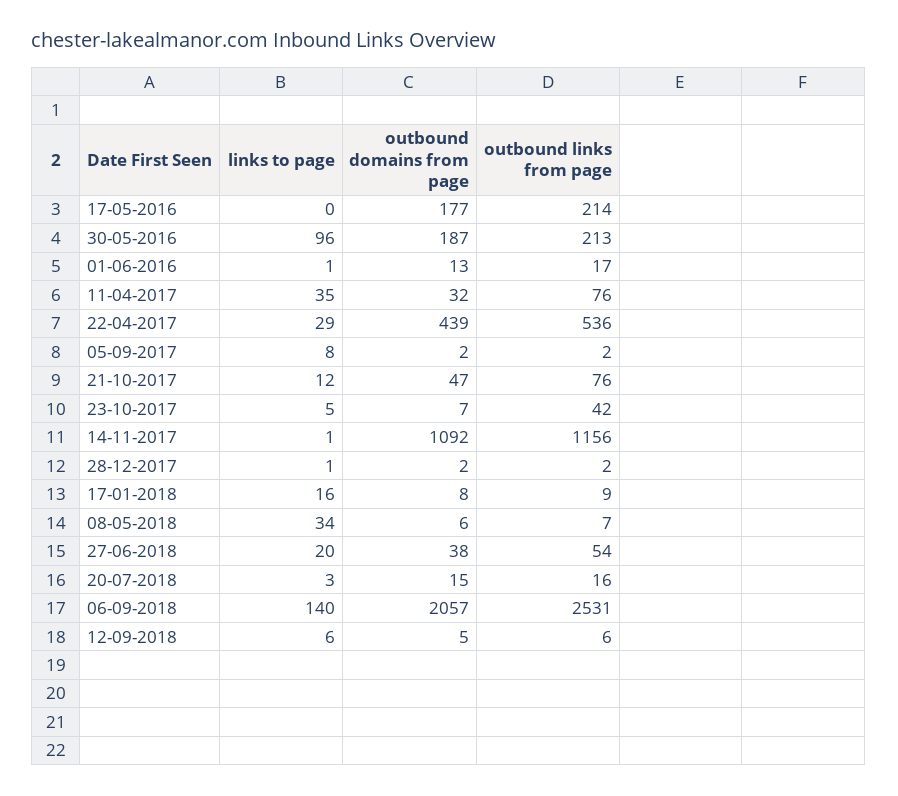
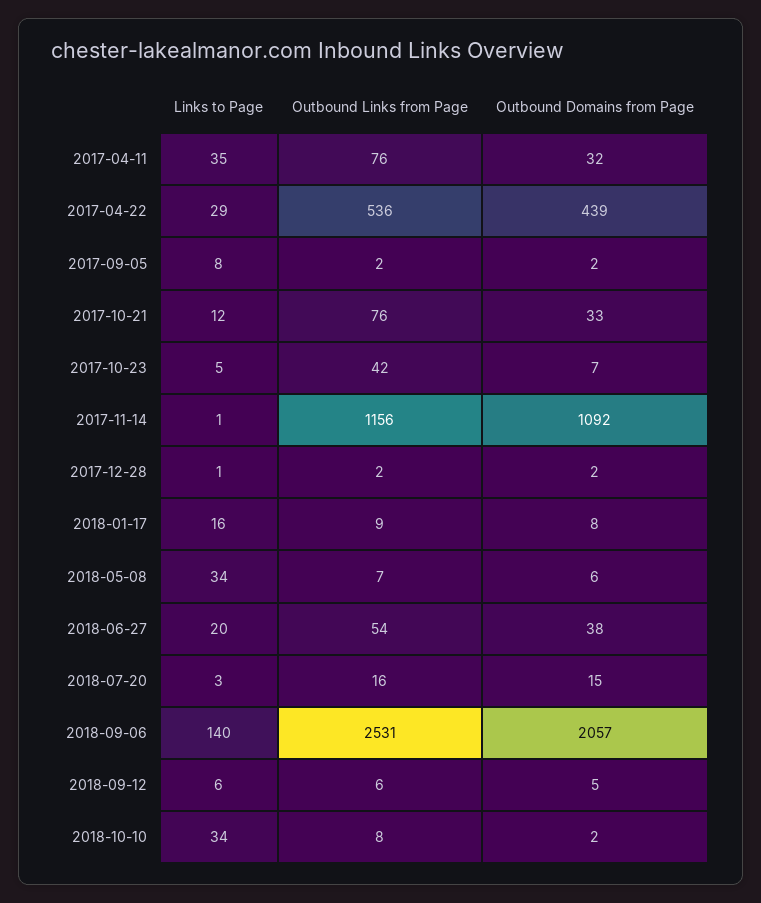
links to page, 17-05-2016: 0 -> none
outbound domains from page, 17-05-2016: 177 -> none
outbound links from page, 17-05-2016: 214 -> none
links to page, 30-05-2016: 96 -> none
outbound domains from page, 30-05-2016: 187 -> none
outbound links from page, 30-05-2016: 213 -> none
links to page, 01-06-2016: 1 -> none
outbound domains from page, 01-06-2016: 13 -> none
outbound links from page, 01-06-2016: 17 -> none
outbound domains from page, 21-10-2017: 47 -> 33
links to page, 2018-10-10: none -> 34
outbound links from page, 2018-10-10: none -> 8
outbound domains from page, 2018-10-10: none -> 2

